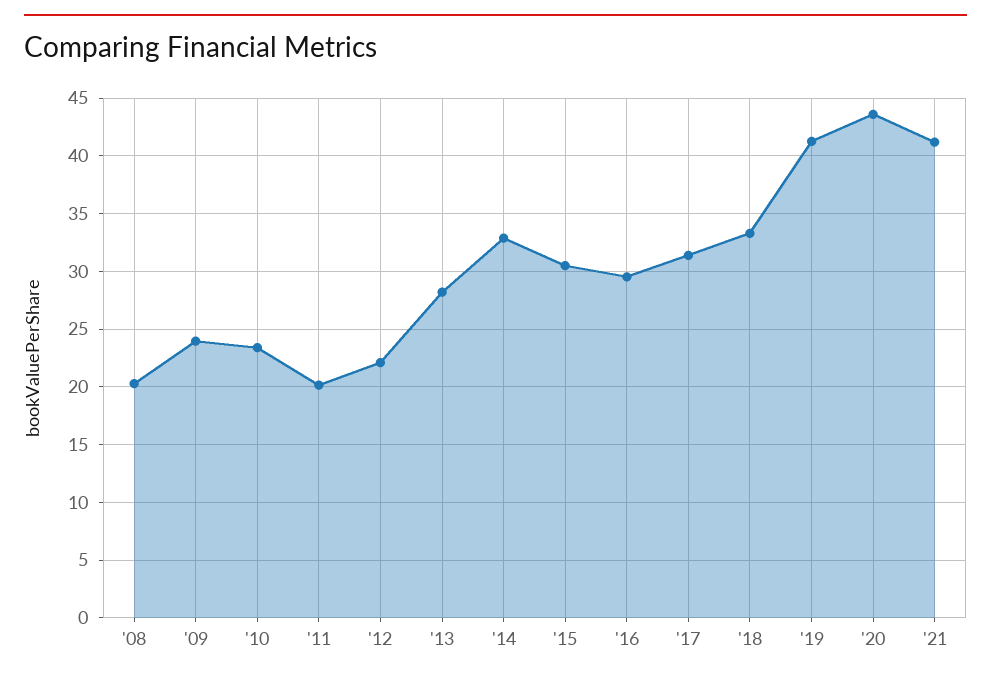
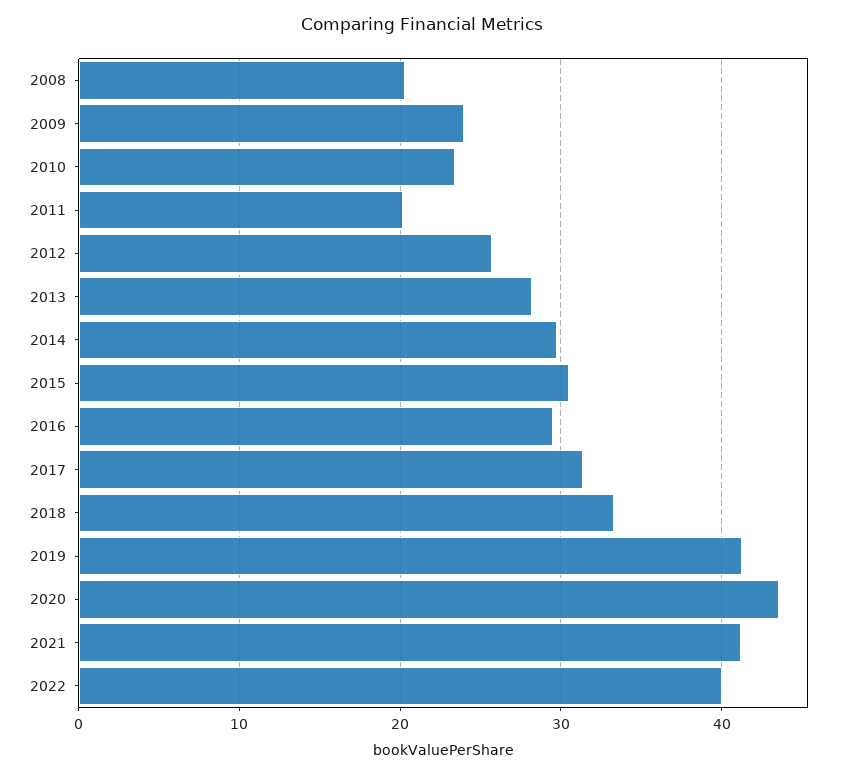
'12: 22 -> 26
'14: 33 -> 30
2022: none -> 40

